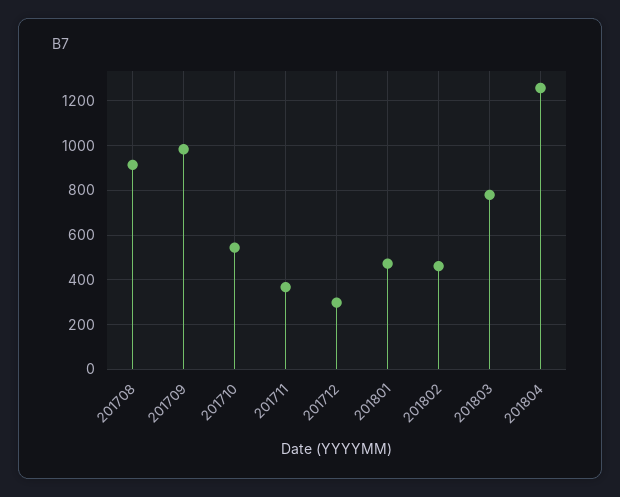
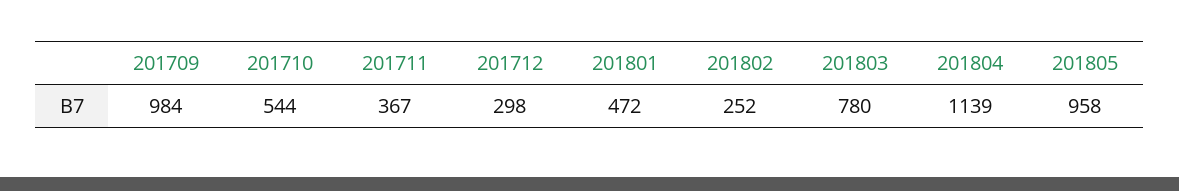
201708: 900 -> none
201802: 450 -> 252
201804: 1250 -> 1139
201805: none -> 958

